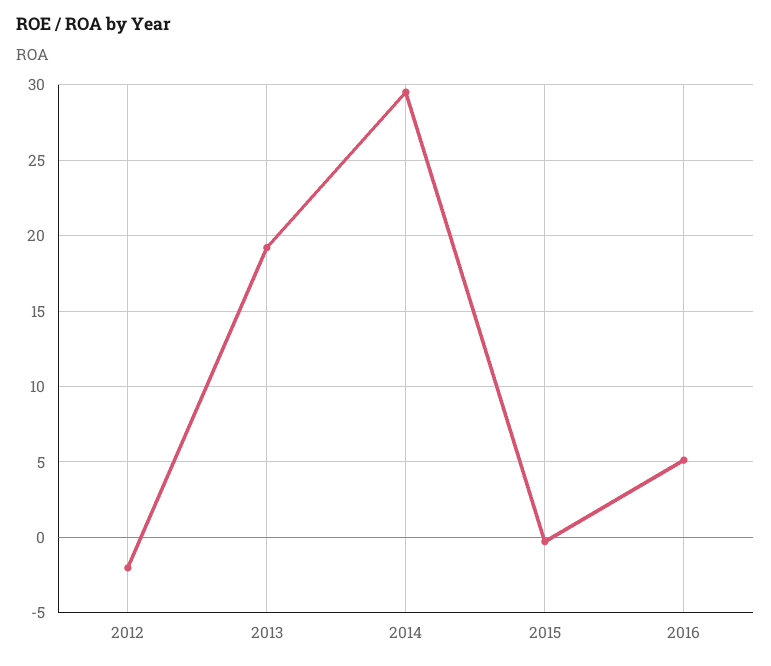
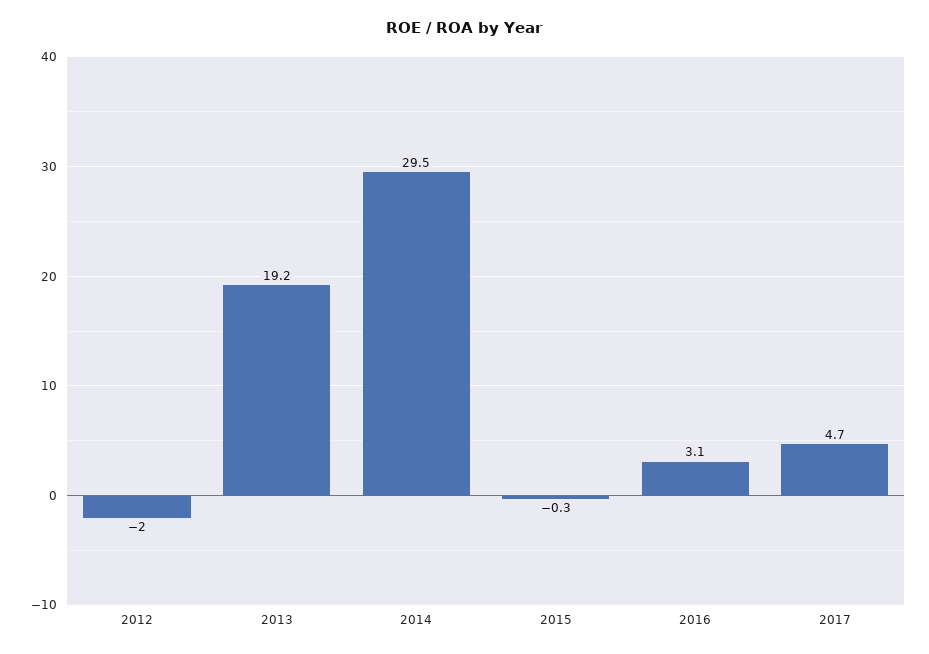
2016: 5 -> 3.1
2017: none -> 4.7

